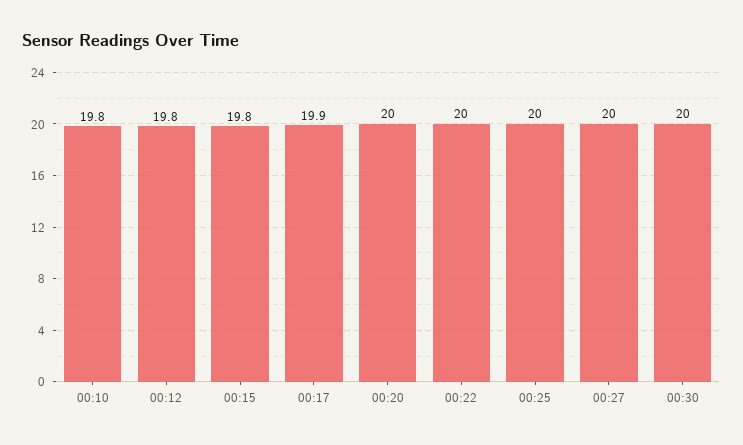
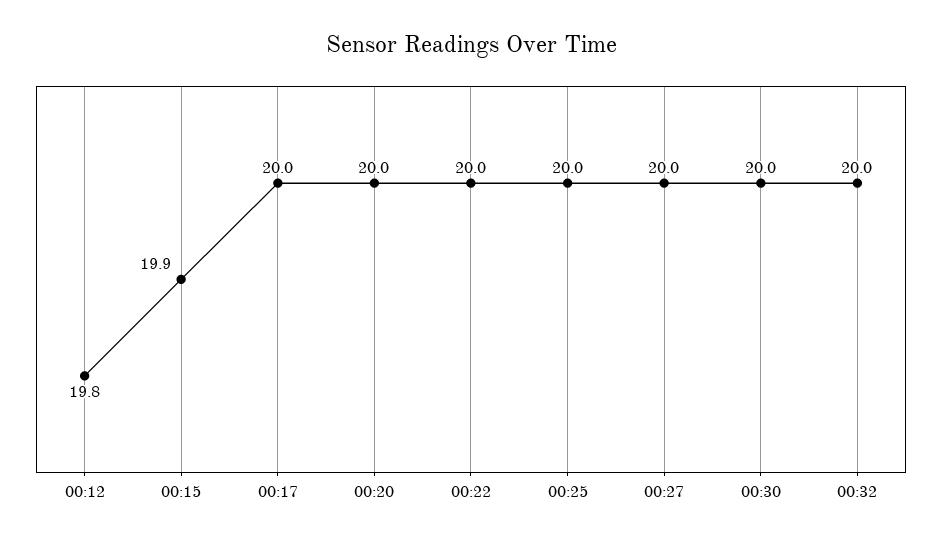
00:10: 19.8 -> none
00:15: 19.8 -> 19.9
00:17: 19.9 -> 20
00:32: none -> 20

